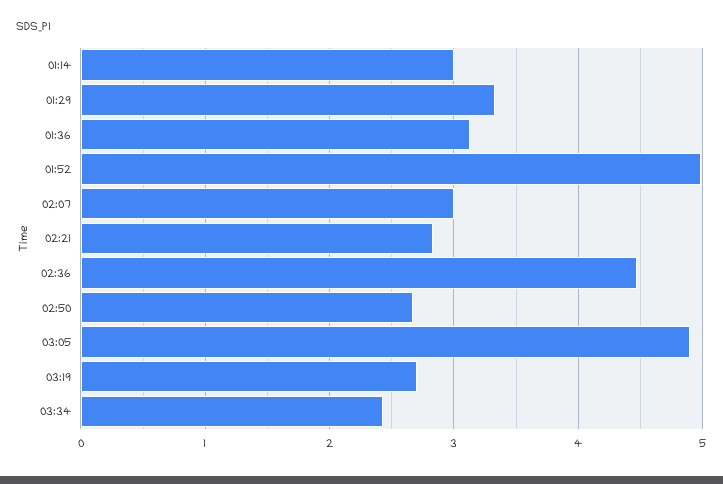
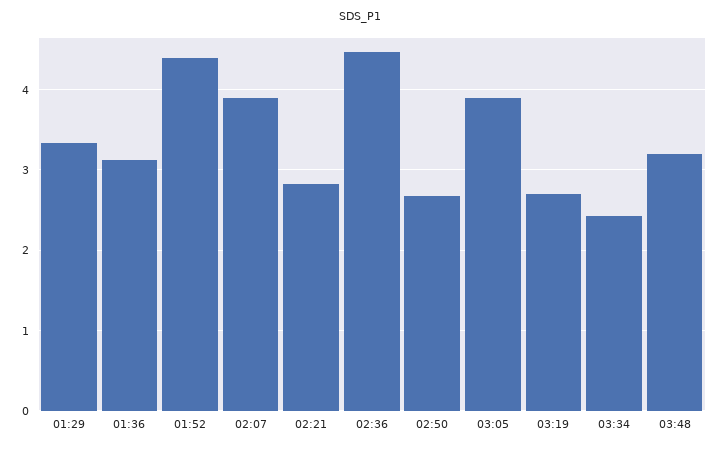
01:14: 3 -> none
01:52: 5 -> 4.4
02:07: 3 -> 3.9
03:05: 4.9 -> 3.9
03:48: none -> 3.2

